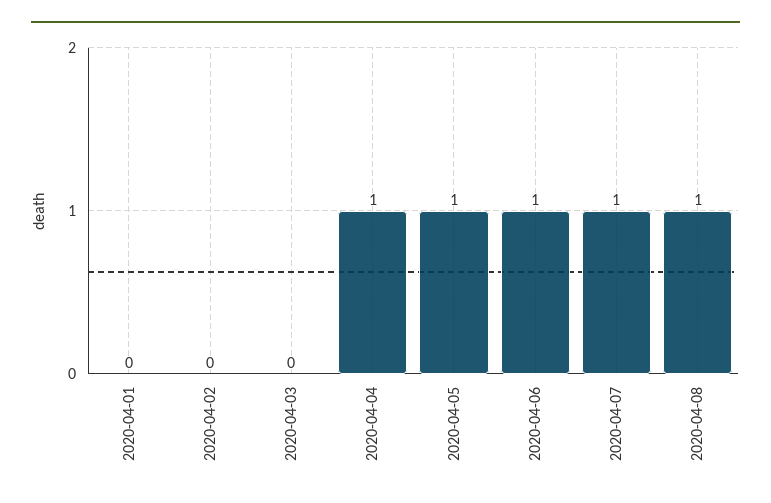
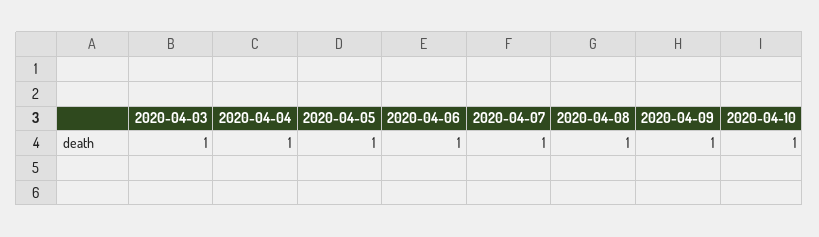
2020-04-01: 0 -> none
2020-04-02: 0 -> none
2020-04-03: 0 -> 1
2020-04-09: none -> 1
2020-04-10: none -> 1

